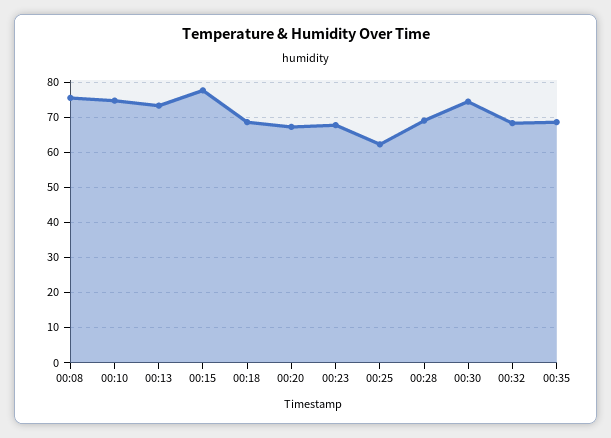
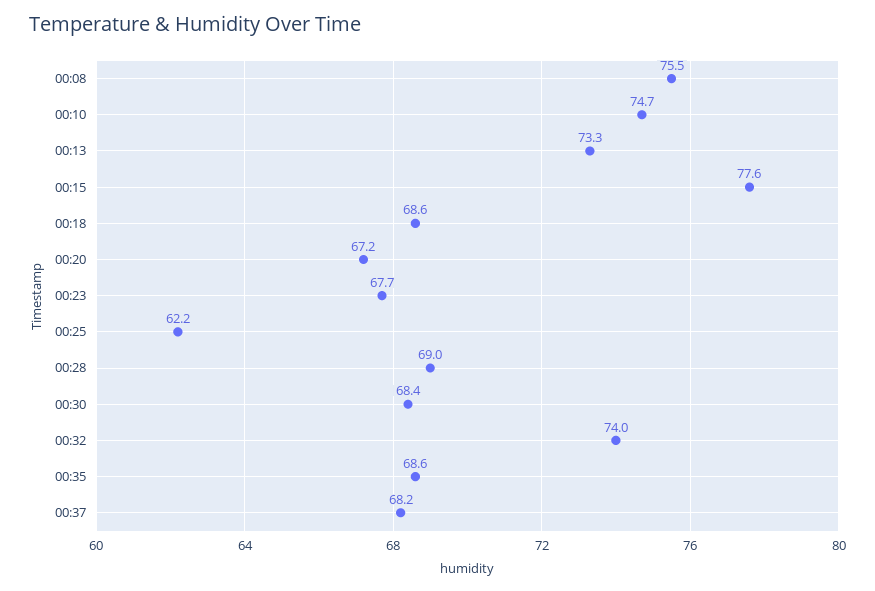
00:30: 74 -> 68.4
00:32: 68 -> 74
00:37: none -> 68.2

